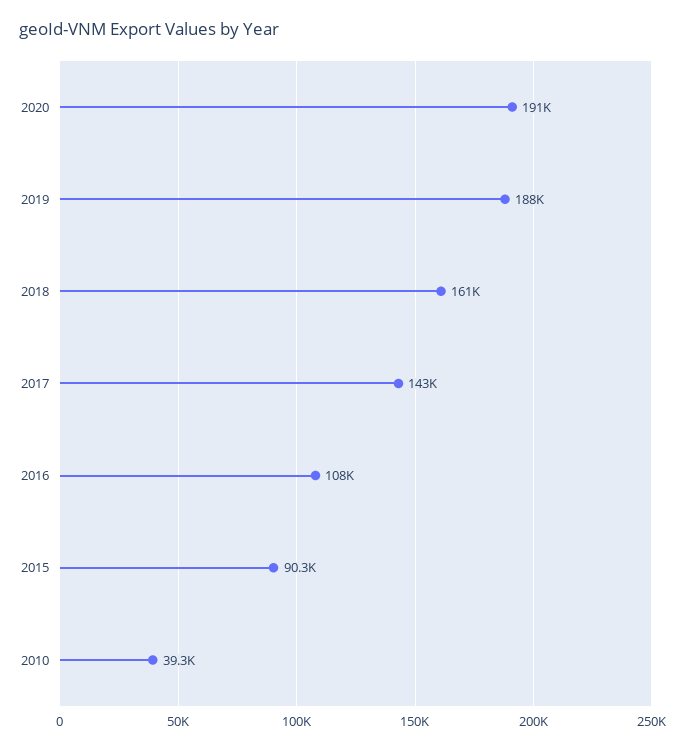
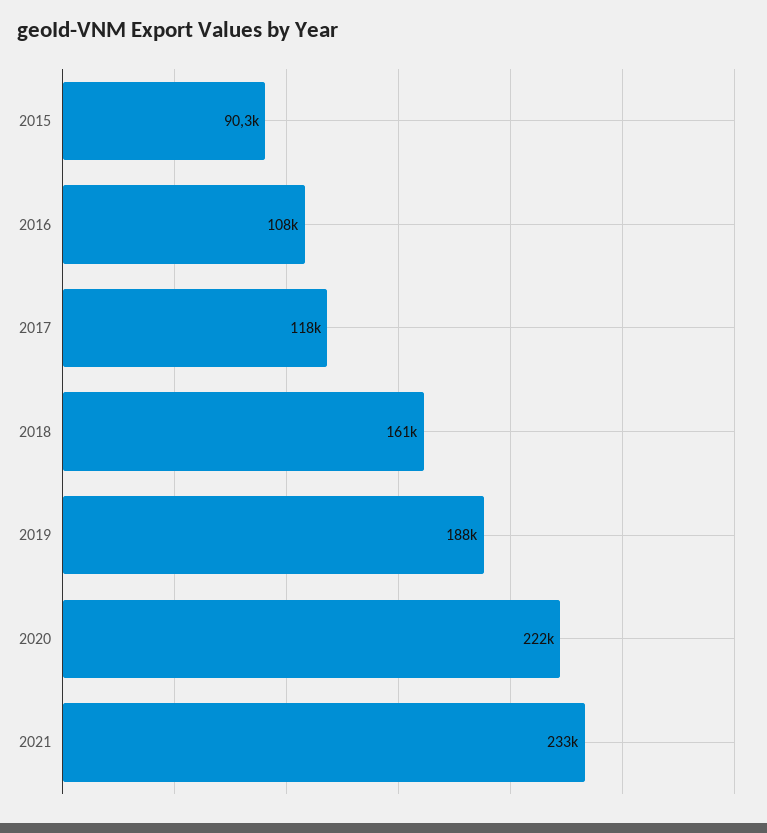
2020: 191000 -> 222000
2017: 143000 -> 118000
2010: 39300 -> none
2021: none -> 233000

